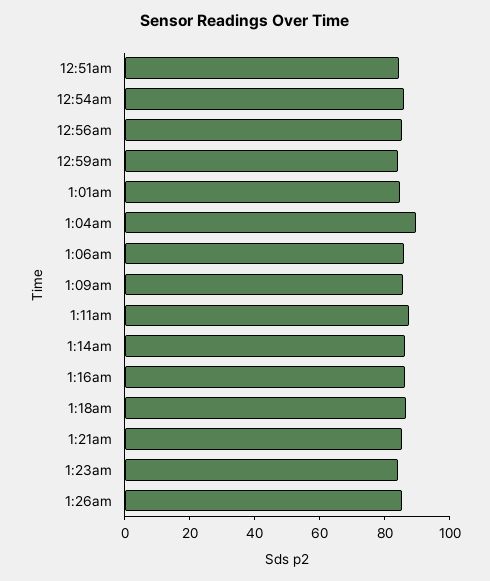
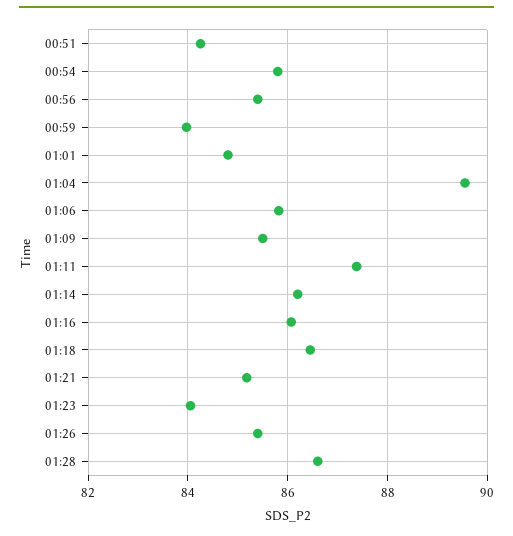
01:28: none -> 86.6

